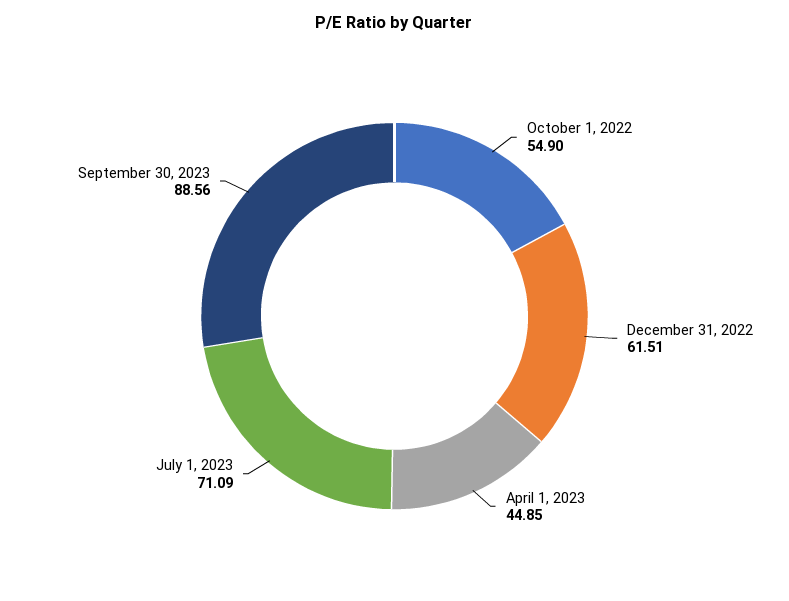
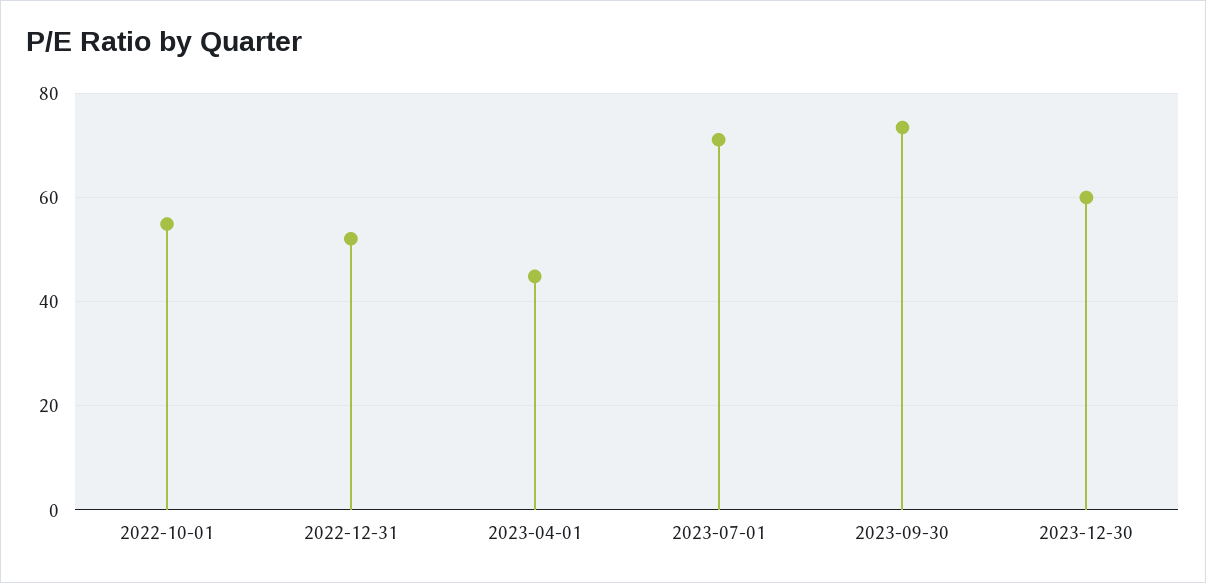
December 31, 2022: 61.51 -> 52
September 30, 2023: 88.56 -> 74
2023-12-30: none -> 60

